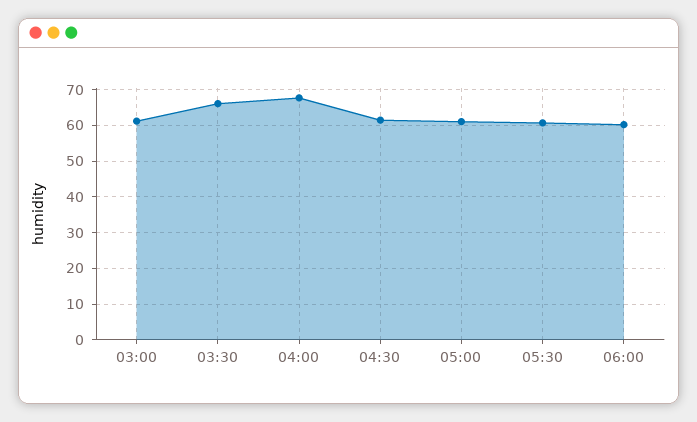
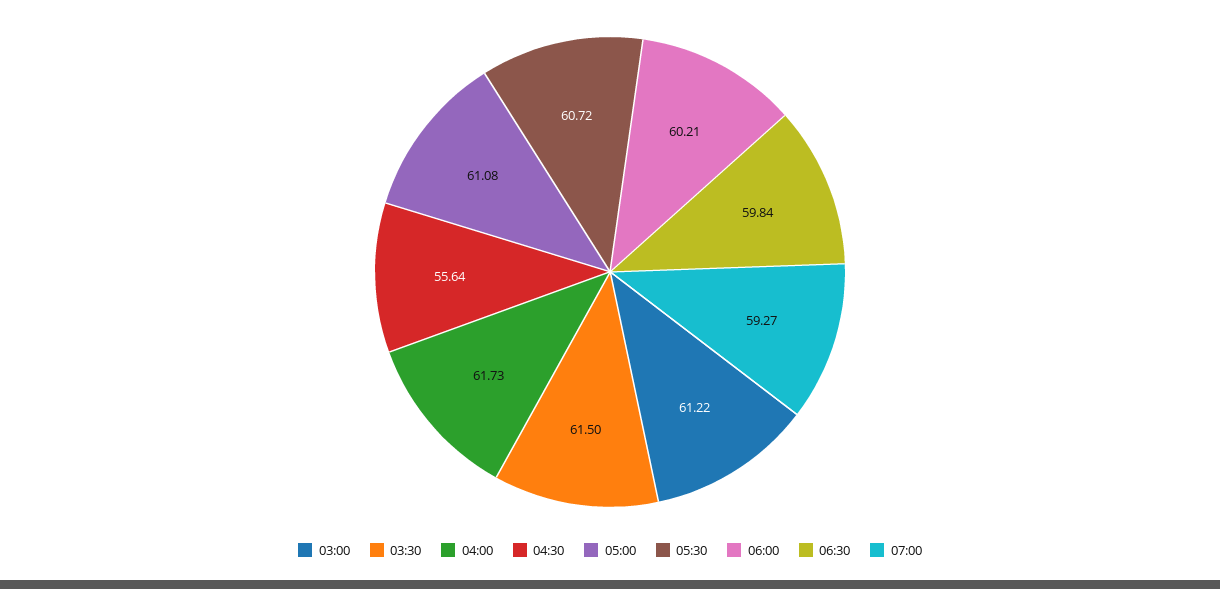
03:30: 66 -> 61.5
04:00: 68 -> 61.73
04:30: 62 -> 55.64
06:30: none -> 59.84
07:00: none -> 59.27

